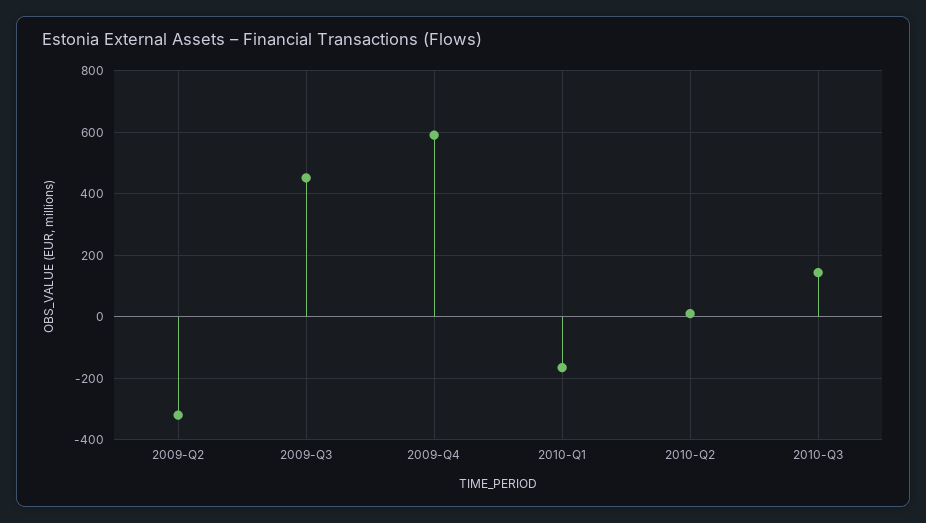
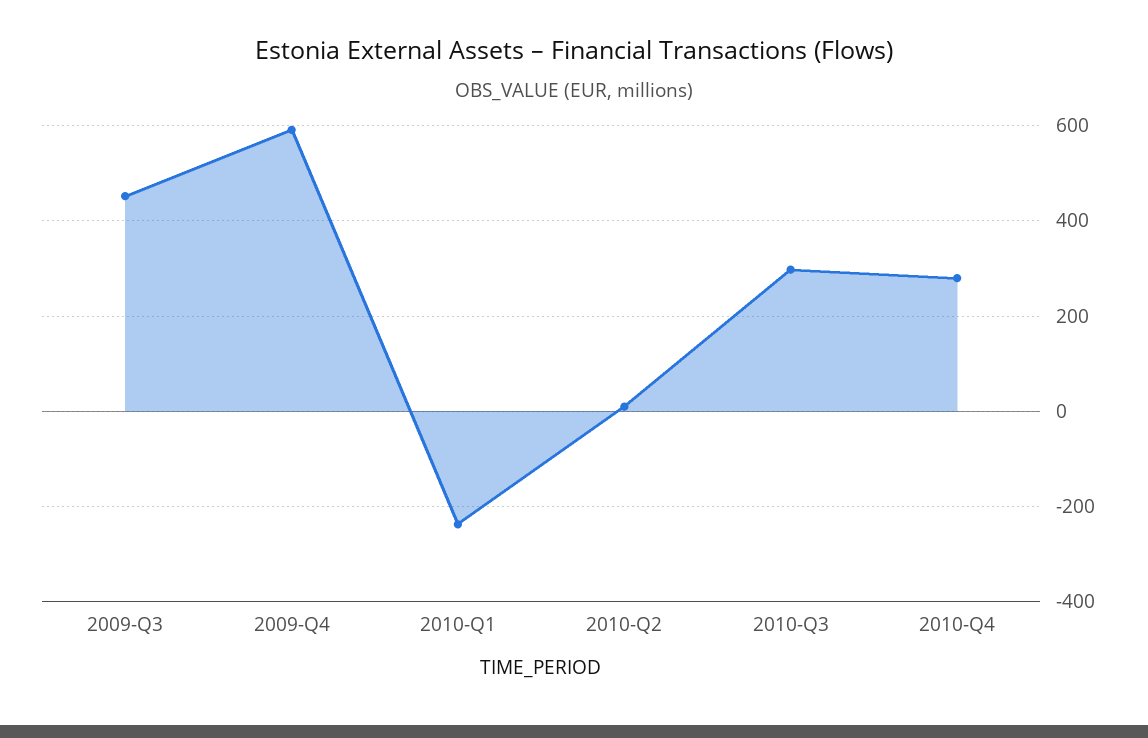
2009-Q2: -320 -> none
2010-Q1: -160 -> -240
2010-Q3: 140 -> 300
2010-Q4: none -> 280

